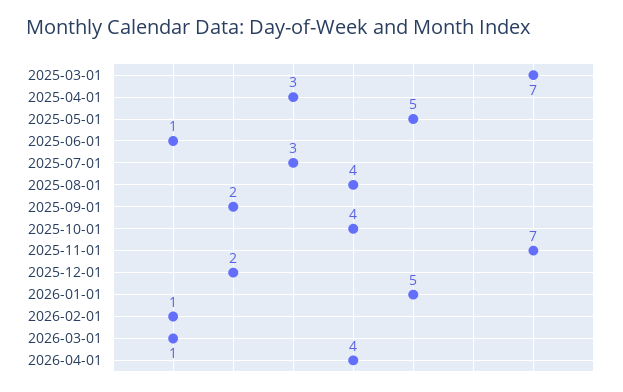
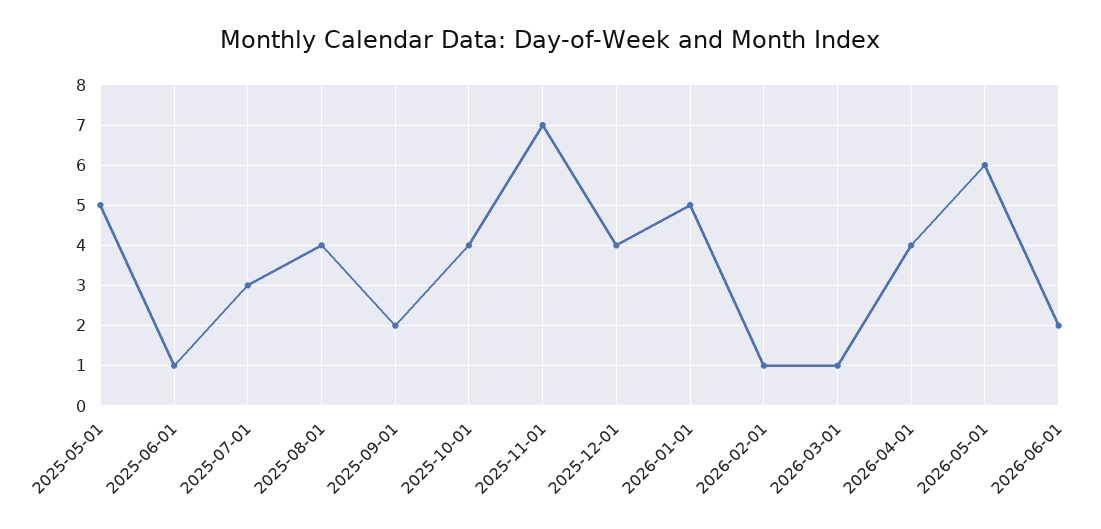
2025-03-01: 7 -> none
2025-04-01: 3 -> none
2025-12-01: 2 -> 4
2026-05-01: none -> 6
2026-06-01: none -> 2

